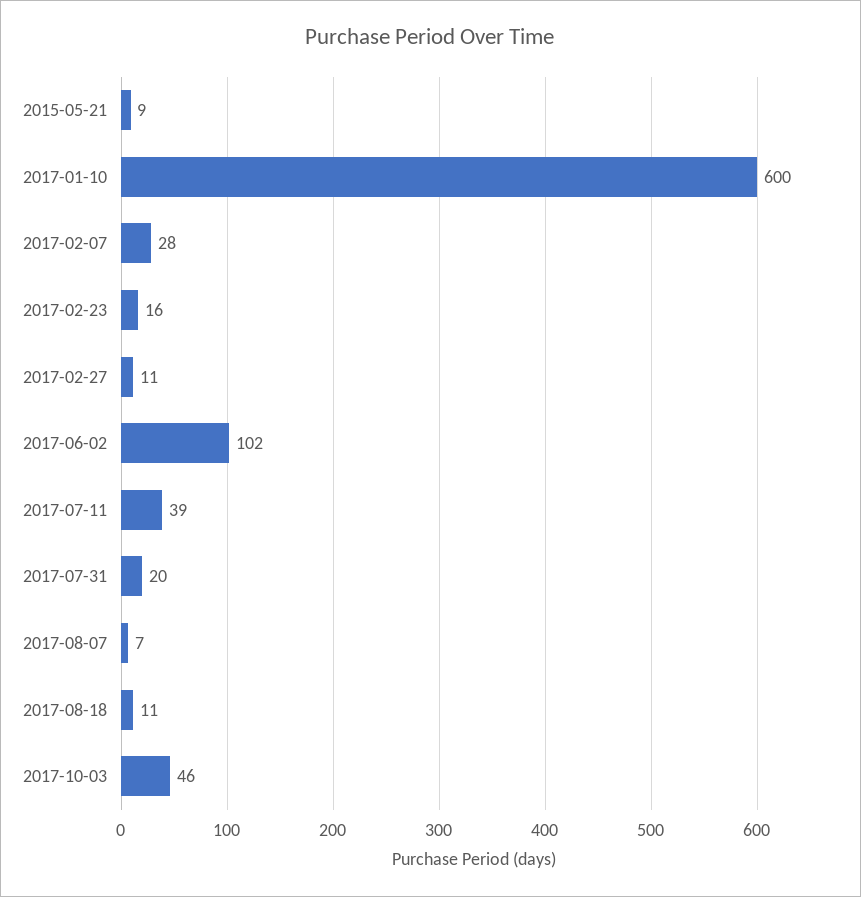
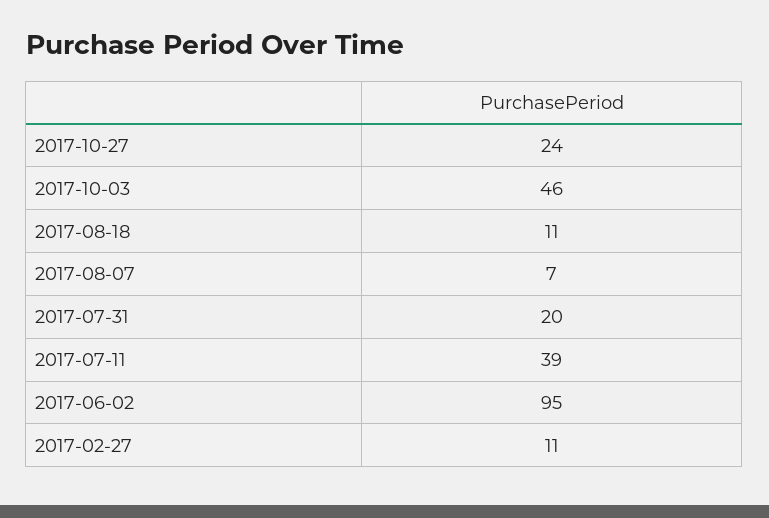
2015-05-21: 9 -> none
2017-01-10: 600 -> none
2017-02-07: 28 -> none
2017-02-23: 16 -> none
2017-06-02: 102 -> 95
2017-10-27: none -> 24

